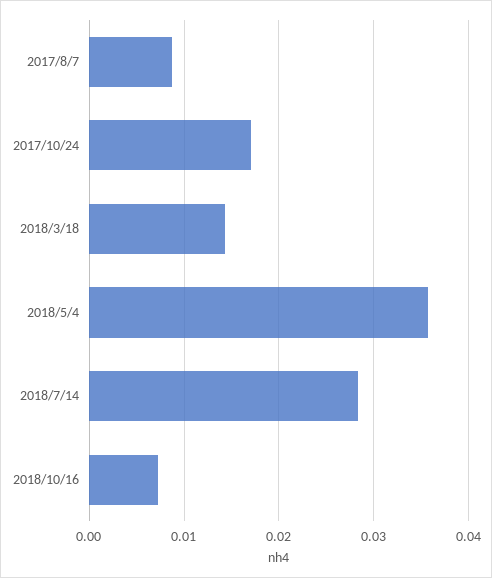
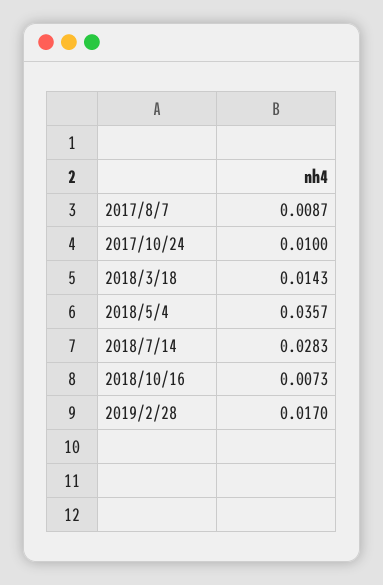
2017/10/24: 0.017 -> 0.01
2019/2/28: none -> 0.017

